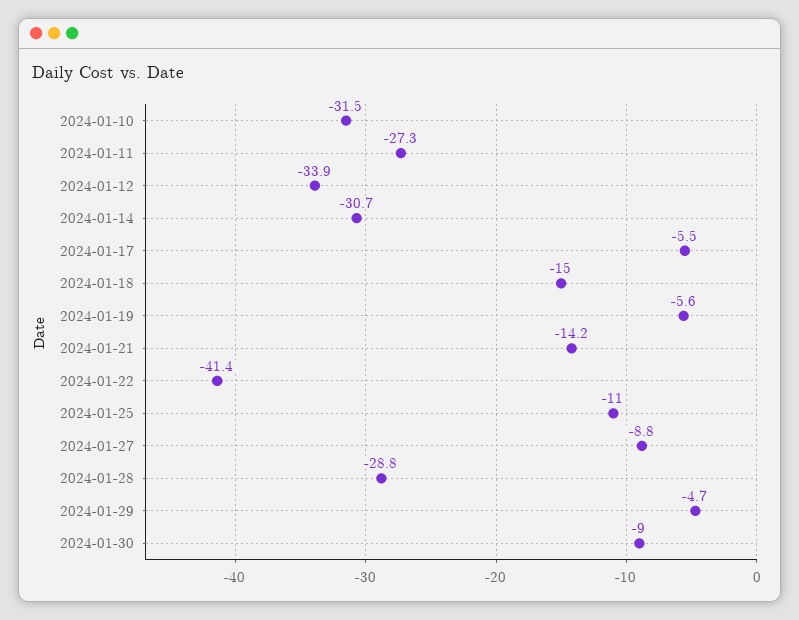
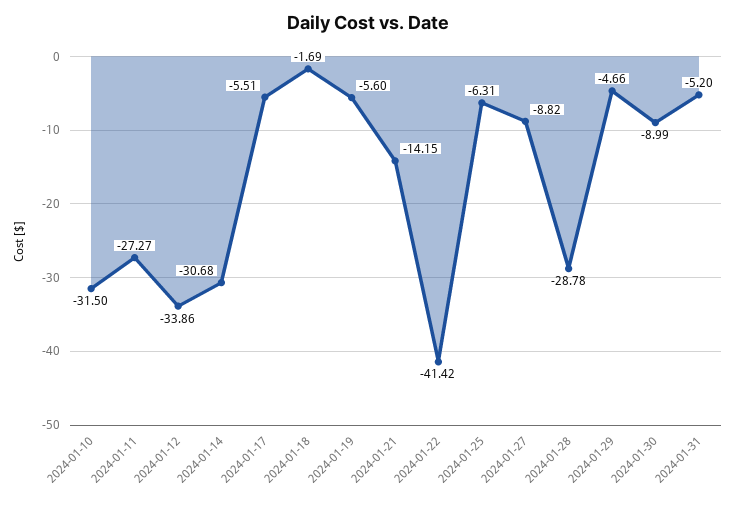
2024-01-18: -15 -> -1.69
2024-01-25: -11 -> -6.31
2024-01-31: none -> -5.2

